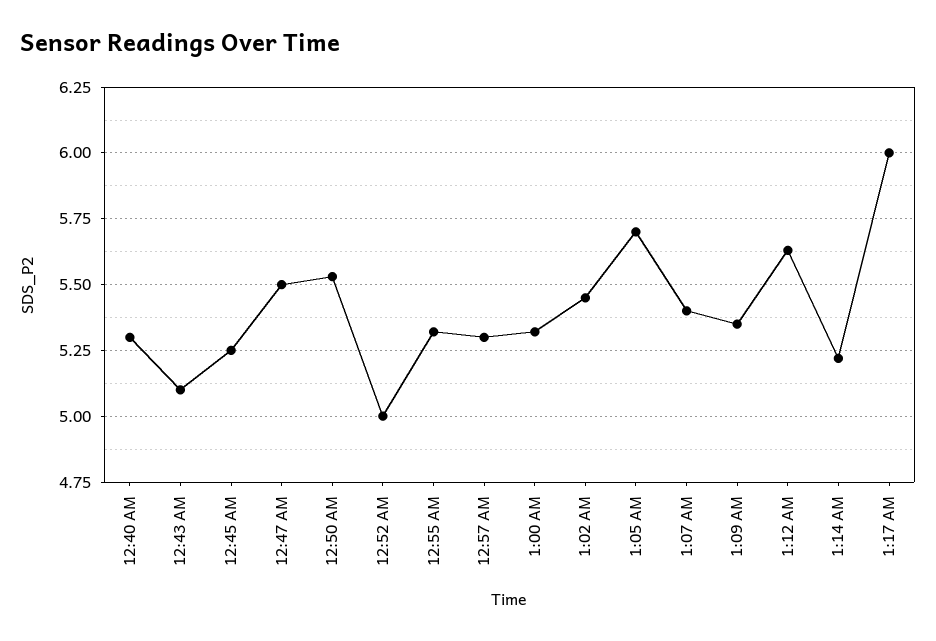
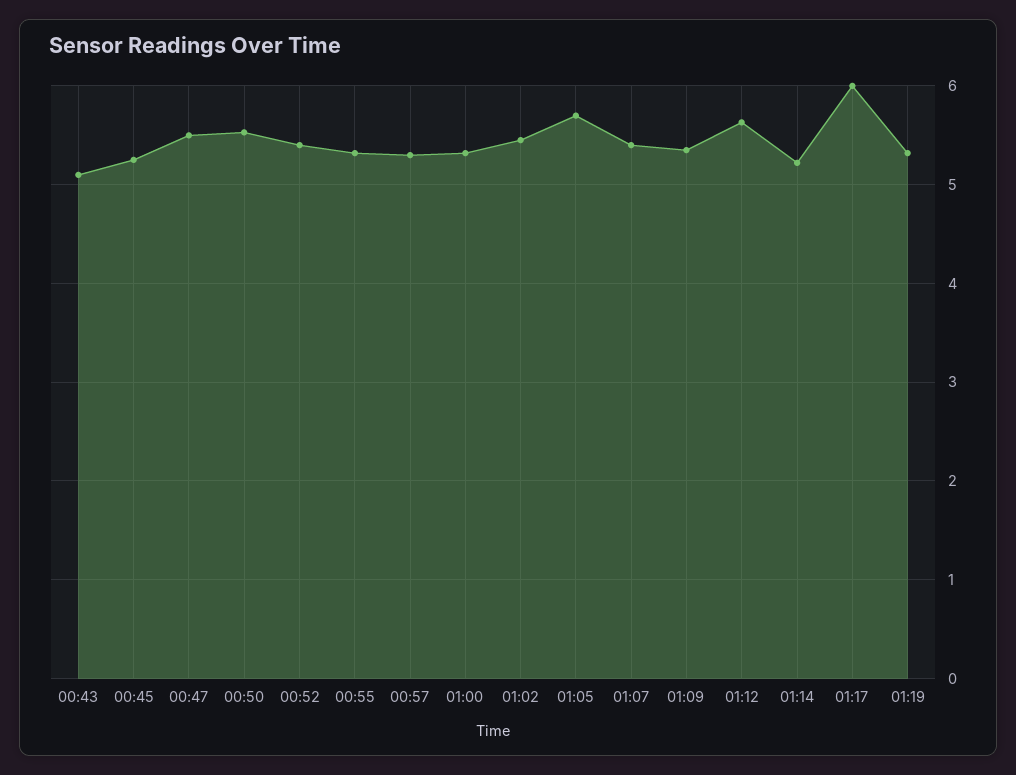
12:40 AM: 5.3 -> none
12:52 AM: 5 -> 5.4
01:19: none -> 5.3

